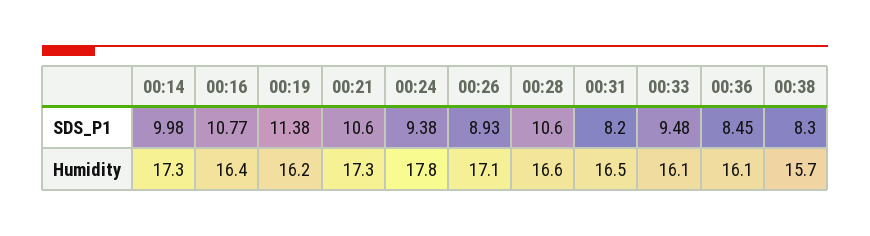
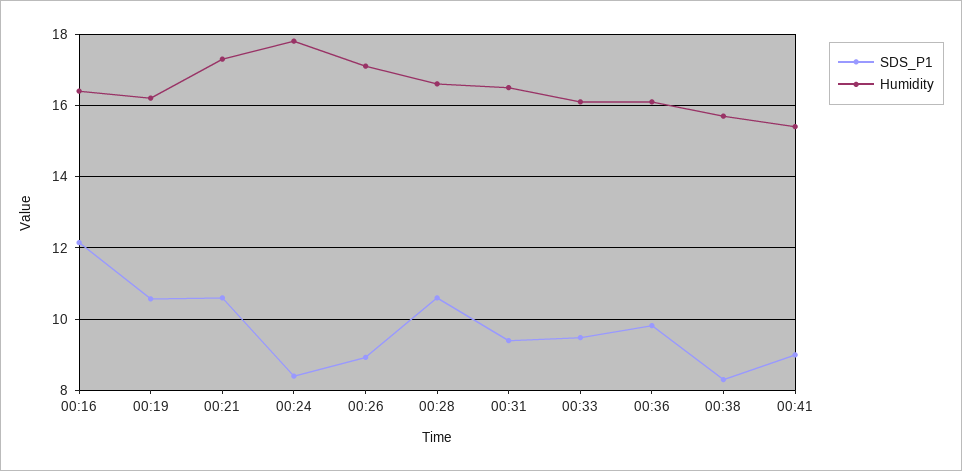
SDS_P1, 00:14: 9.98 -> none
SDS_P1, 00:16: 10.77 -> 12.2
SDS_P1, 00:19: 11.38 -> 10.6
SDS_P1, 00:24: 9.38 -> 8.4
SDS_P1, 00:31: 8.2 -> 9.4
SDS_P1, 00:36: 8.45 -> 9.8
Humidity, 00:14: 17.3 -> none
SDS_P1, 00:41: none -> 9
Humidity, 00:41: none -> 15.4

